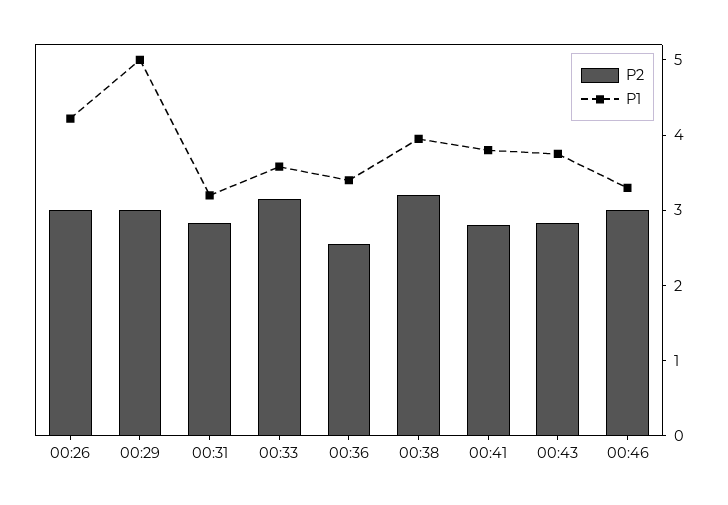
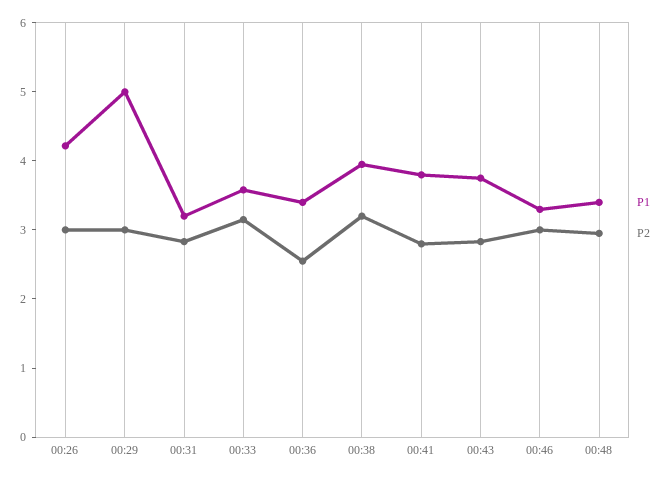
P1, 00:48: none -> 3.4
P2, 00:48: none -> 3

